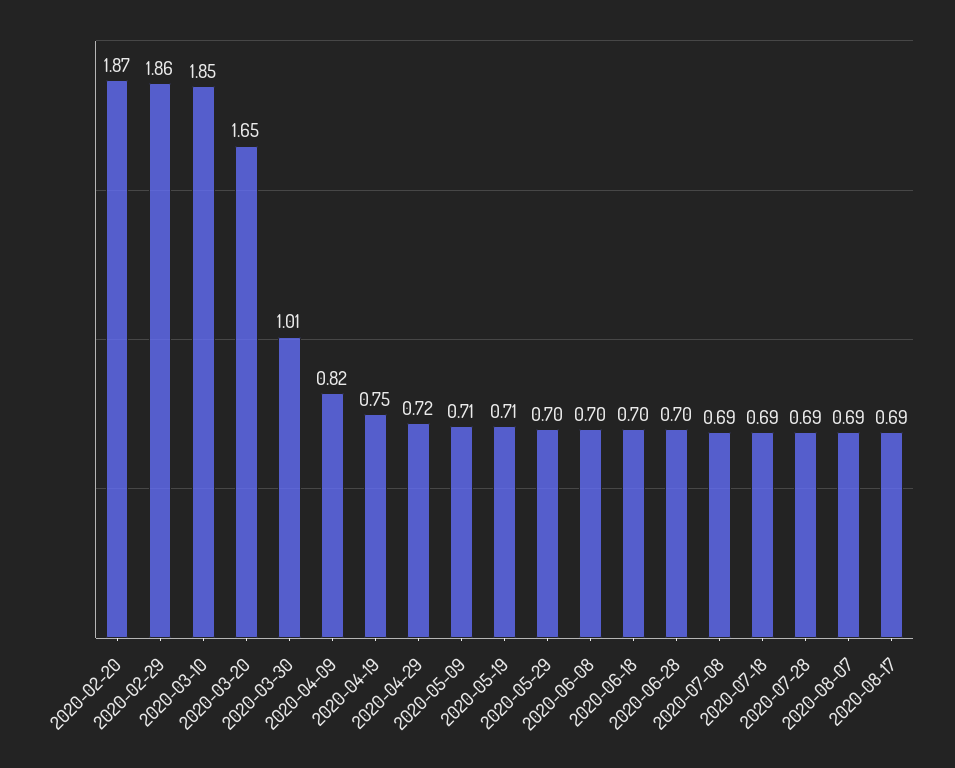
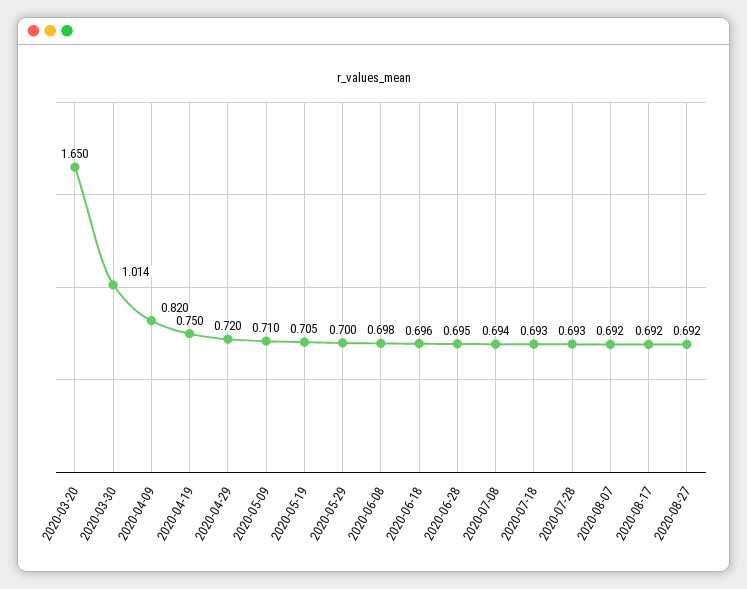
2020-02-20: 1.87 -> none
2020-02-29: 1.86 -> none
2020-03-10: 1.85 -> none
2020-08-27: none -> 0.692

